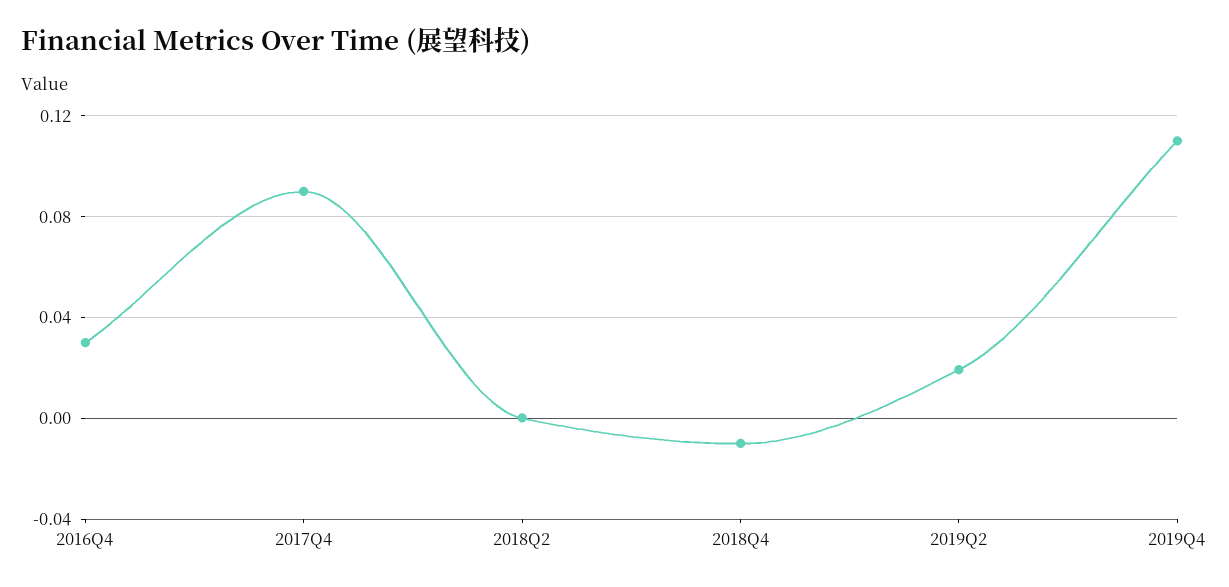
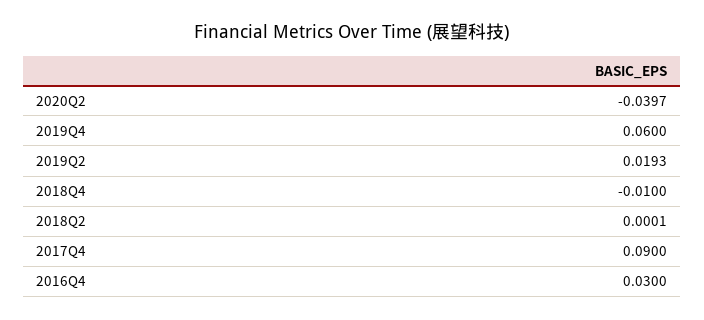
2019Q4: 0.11 -> 0.06
2020Q2: none -> -0.0397

